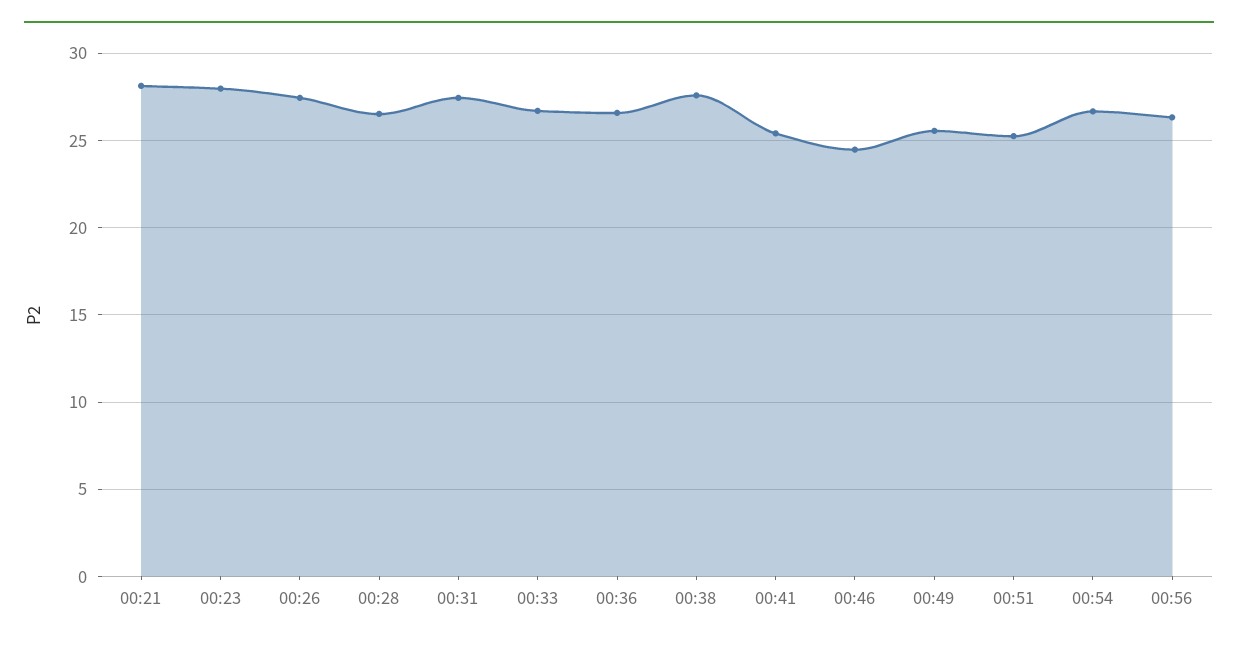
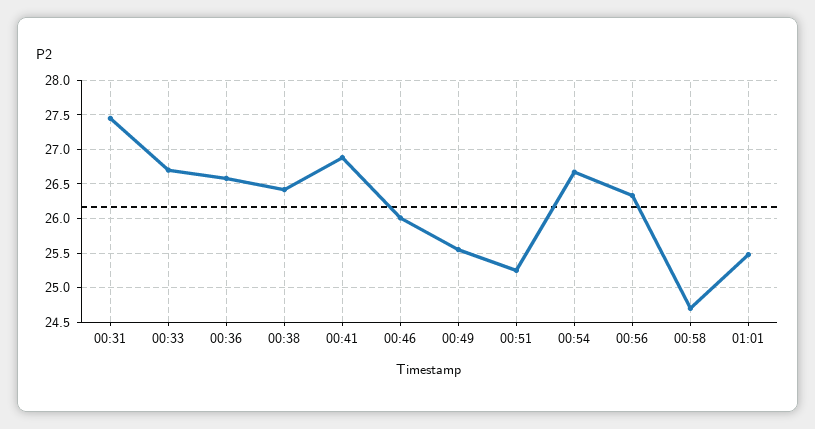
00:21: 28 -> none
00:23: 28 -> none
00:26: 27.5 -> none
00:28: 26.5 -> none
00:38: 27.5 -> 26.4
00:41: 25.5 -> 26.9
00:46: 24.5 -> 26
00:58: none -> 24.7
01:01: none -> 25.5

